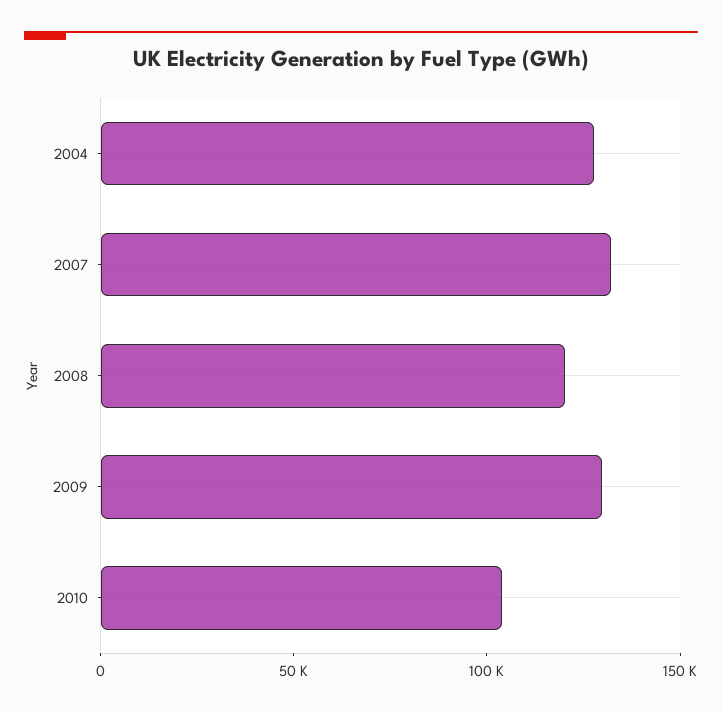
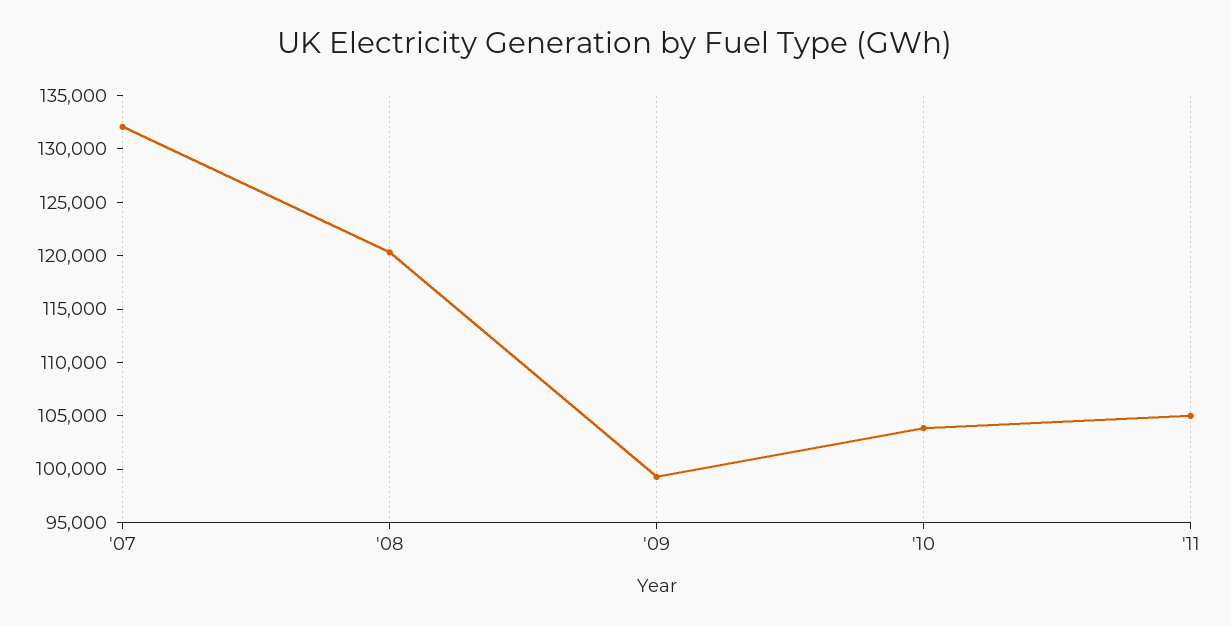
2004: 130000 -> none
2009: 130000 -> 99000
'11: none -> 105000

